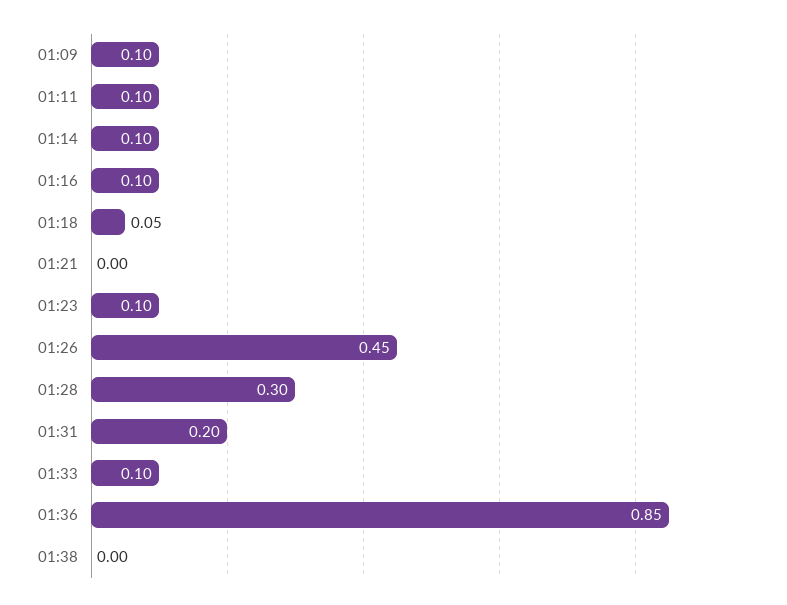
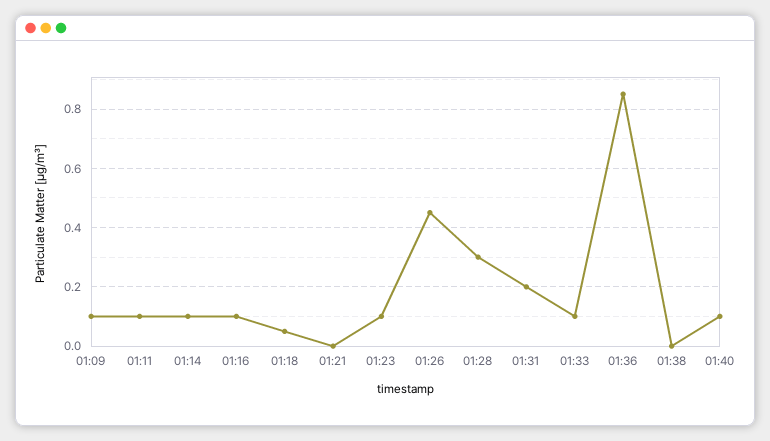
01:40: none -> 0.1

